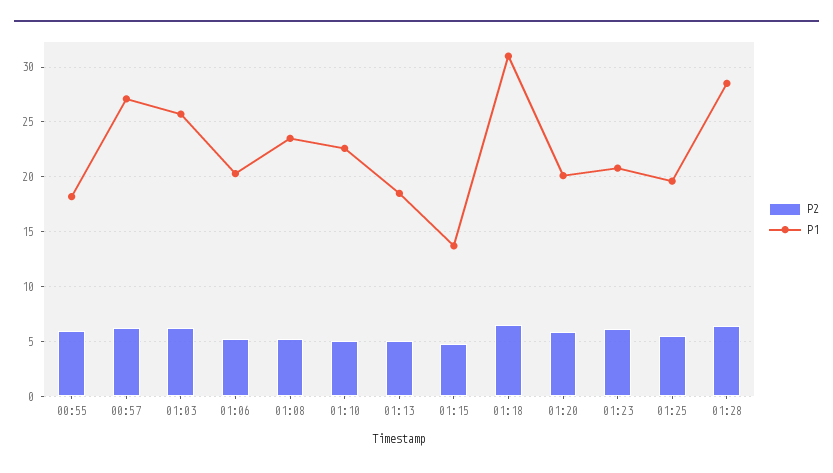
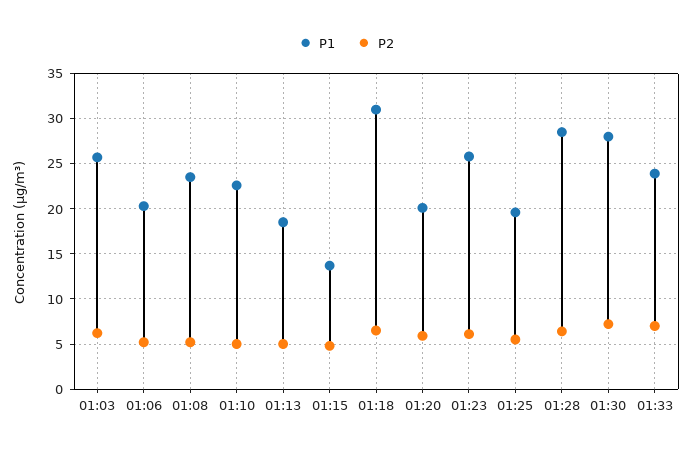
P2, 00:55: 6 -> none
P1, 00:55: 18 -> none
P2, 00:57: 6 -> none
P1, 00:57: 27 -> none
P1, 01:23: 21 -> 26
P1, 01:30: none -> 28
P2, 01:30: none -> 7
P1, 01:33: none -> 24
P2, 01:33: none -> 7

